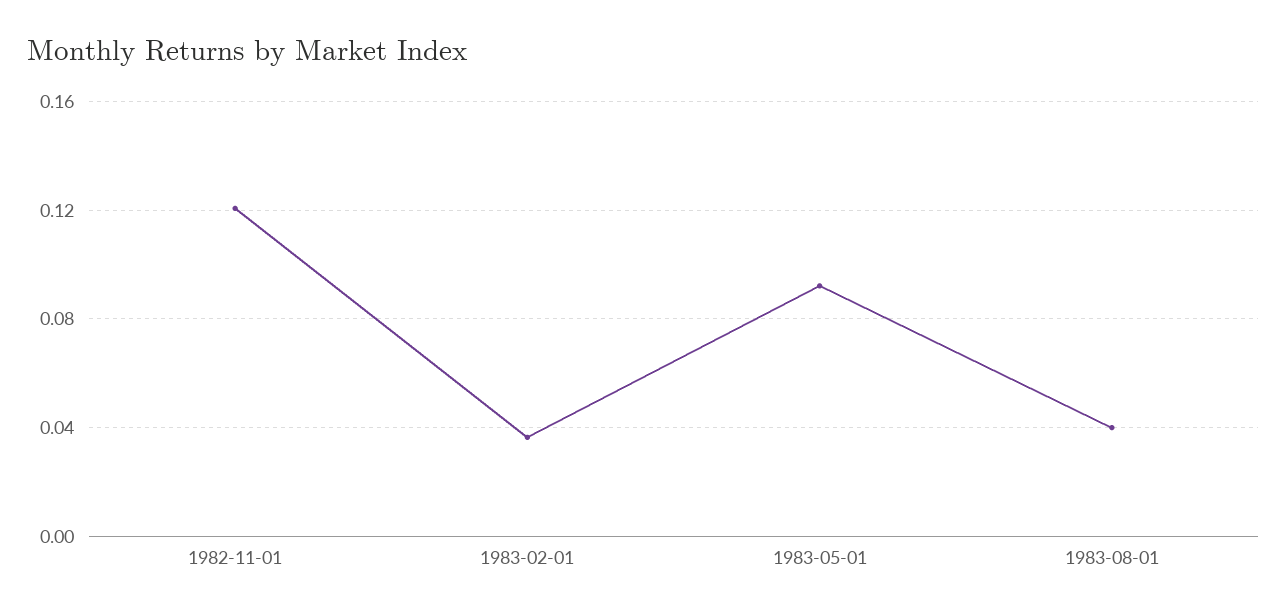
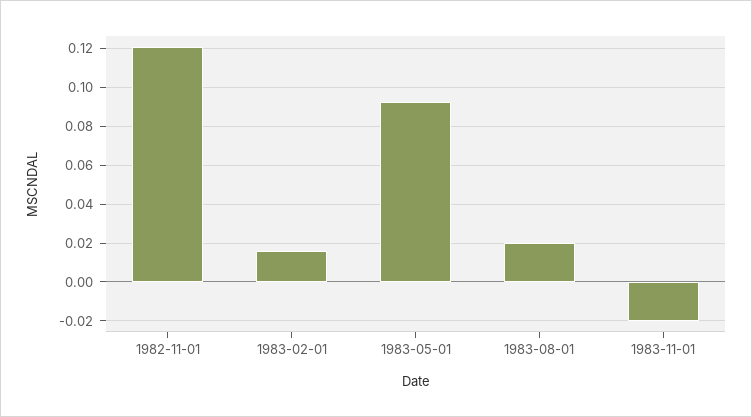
1983-02-01: 0.035 -> 0.015
1983-08-01: 0.04 -> 0.02
1983-11-01: none -> -0.02

